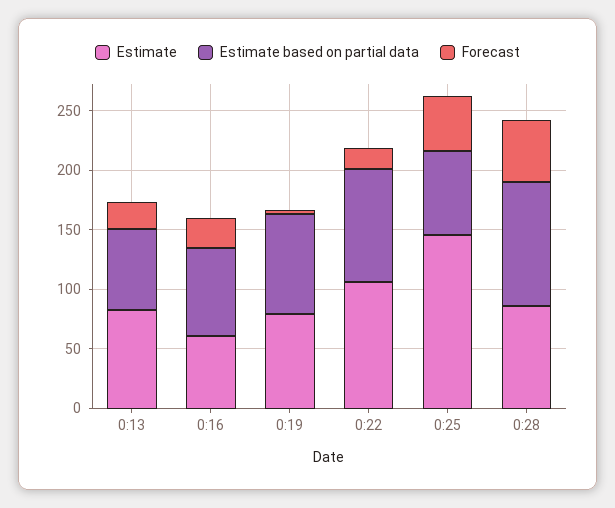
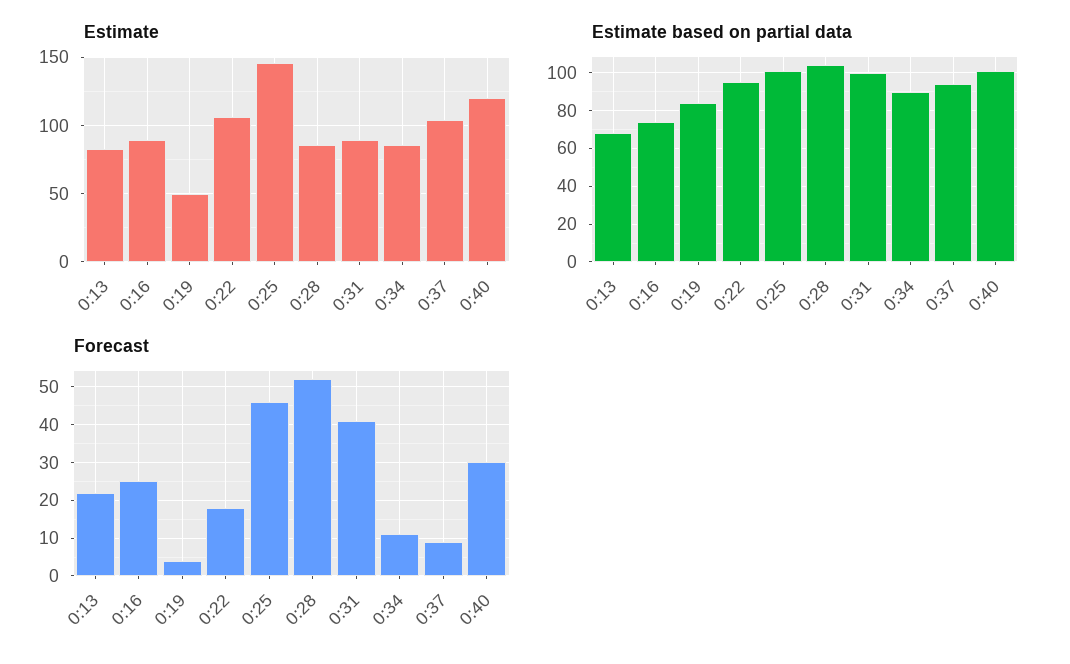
Estimate, 0:16: 60 -> 90
Estimate, 0:19: 80 -> 50
Estimate based on partial data, 0:25: 70 -> 100
Estimate, 0:31: none -> 90
Estimate, 0:34: none -> 85
Estimate, 0:37: none -> 105
Estimate, 0:40: none -> 120
Estimate based on partial data, 0:31: none -> 100
Estimate based on partial data, 0:34: none -> 90
Estimate based on partial data, 0:37: none -> 95
Estimate based on partial data, 0:40: none -> 100
Forecast, 0:31: none -> 40
Forecast, 0:34: none -> 10
Forecast, 0:37: none -> 10
Forecast, 0:40: none -> 30

